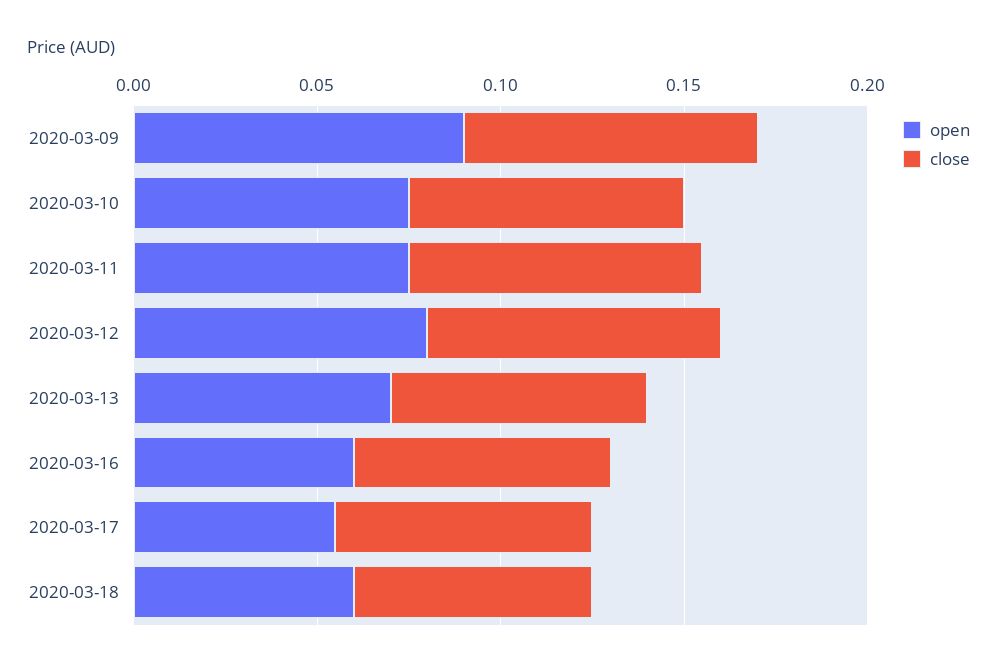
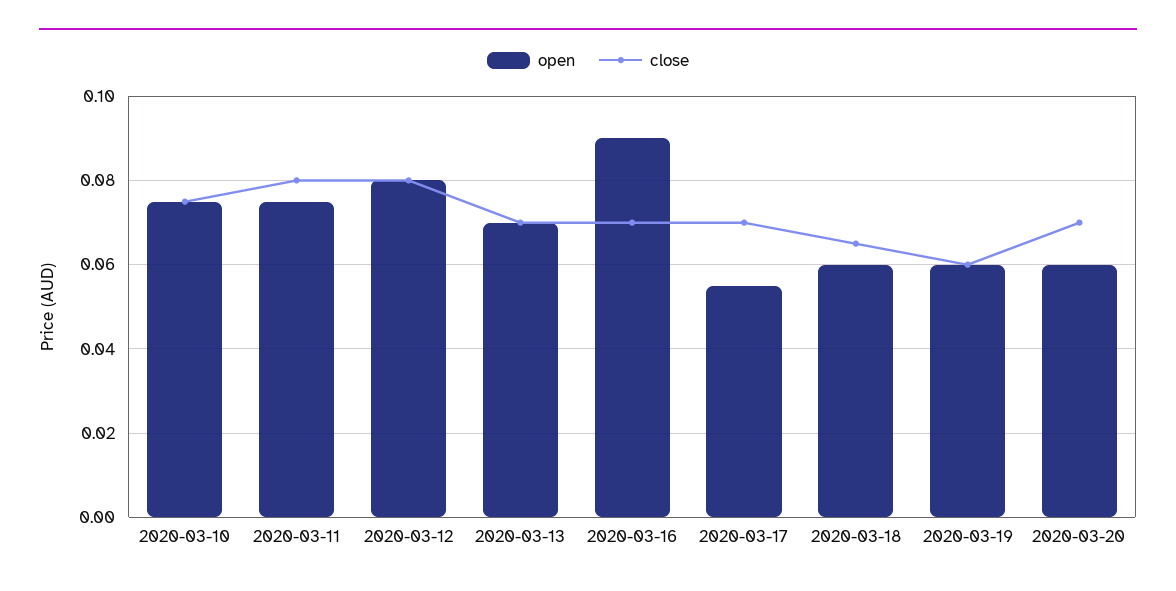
open, 2020-03-09: 0.09 -> none
close, 2020-03-09: 0.08 -> none
open, 2020-03-16: 0.06 -> 0.09
open, 2020-03-19: none -> 0.06
close, 2020-03-19: none -> 0.06
open, 2020-03-20: none -> 0.06
close, 2020-03-20: none -> 0.07

